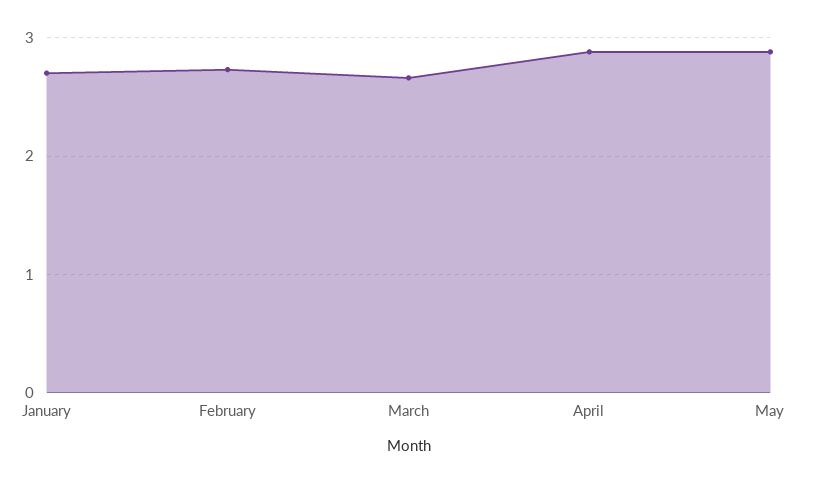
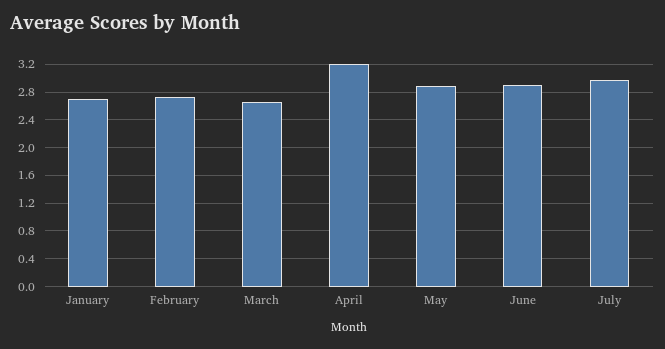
April: 2.9 -> 3.2
June: none -> 2.9
July: none -> 3

